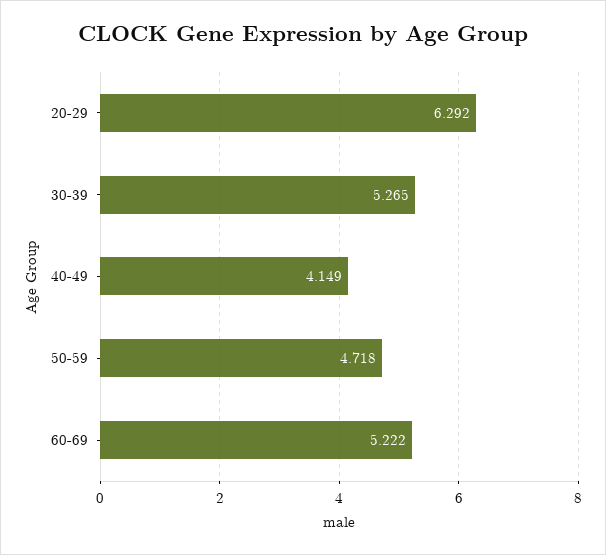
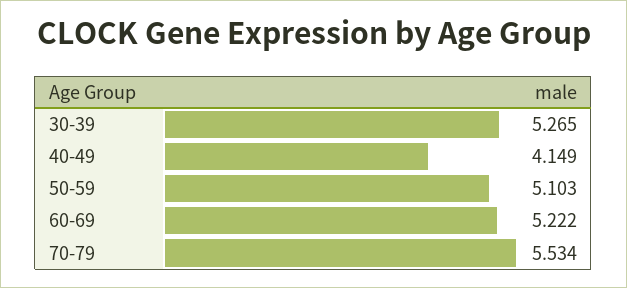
20-29: 6.292 -> none
50-59: 4.718 -> 5.103
70-79: none -> 5.534

